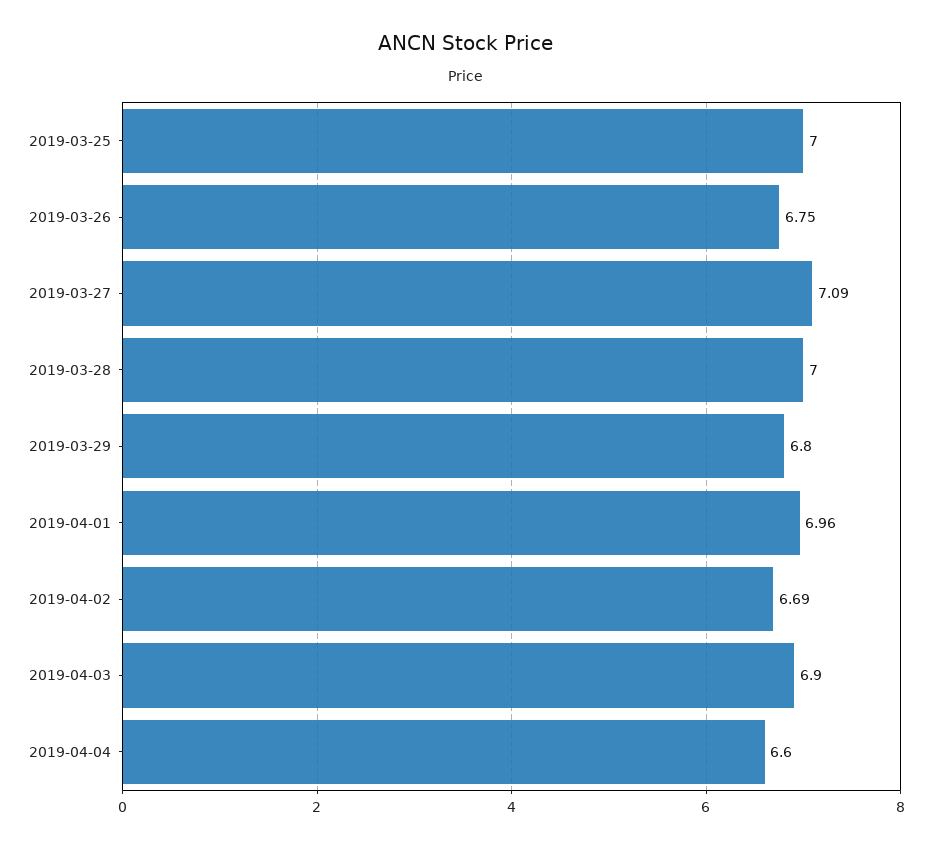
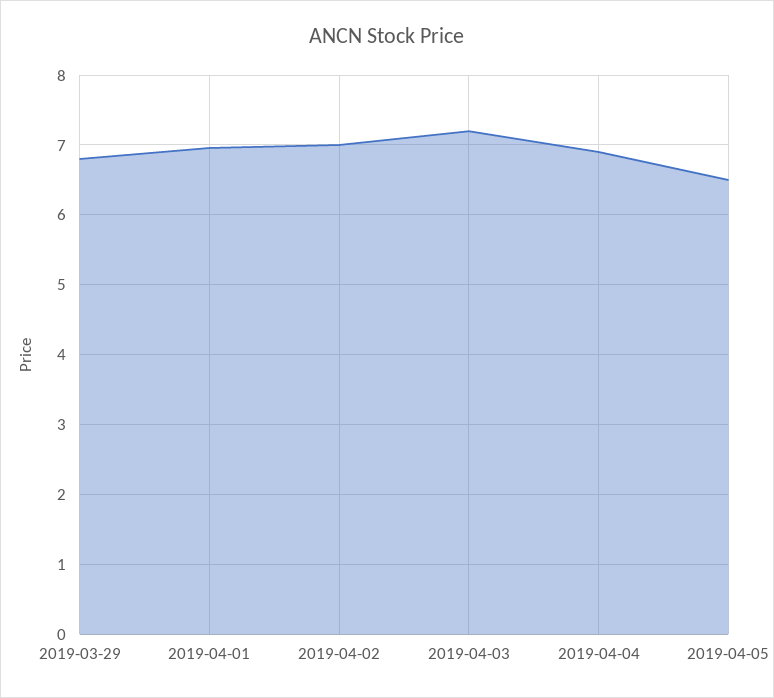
2019-03-25: 7 -> none
2019-03-26: 6.75 -> none
2019-03-27: 7.09 -> none
2019-03-28: 7 -> none
2019-04-02: 6.69 -> 7
2019-04-03: 6.9 -> 7.2
2019-04-04: 6.6 -> 6.9
2019-04-05: none -> 6.5

